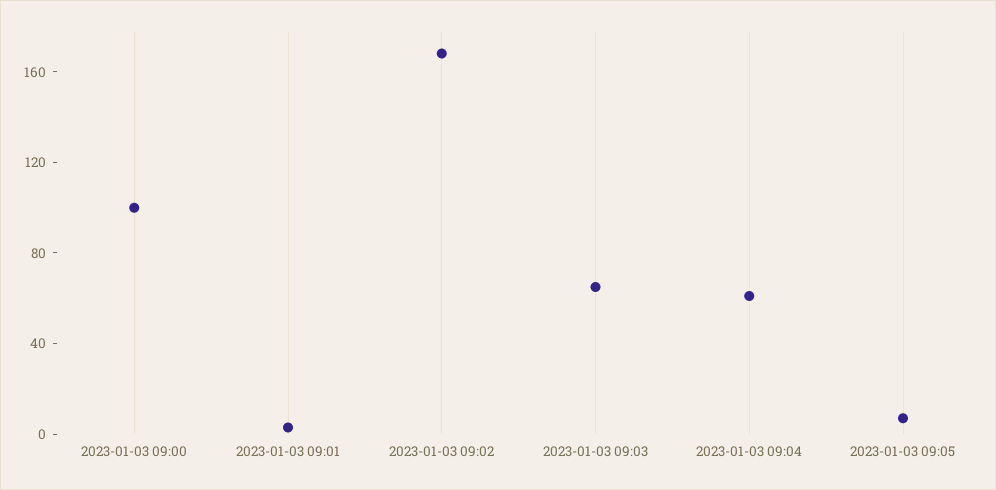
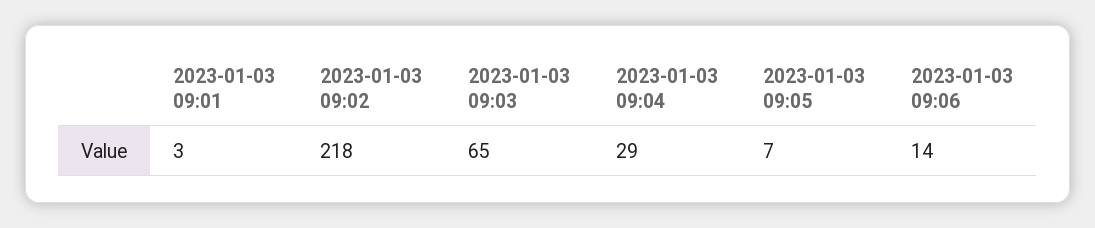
2023-01-03 09:00: 100 -> none
2023-01-03 09:02: 170 -> 218
2023-01-03 09:04: 60 -> 29
2023-01-03 09:06: none -> 14

